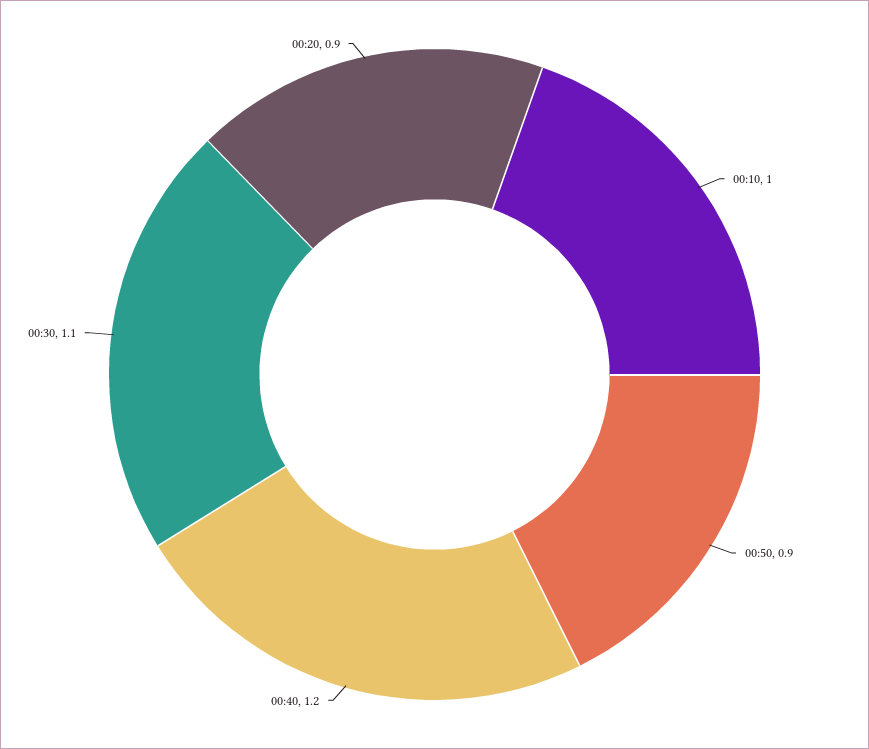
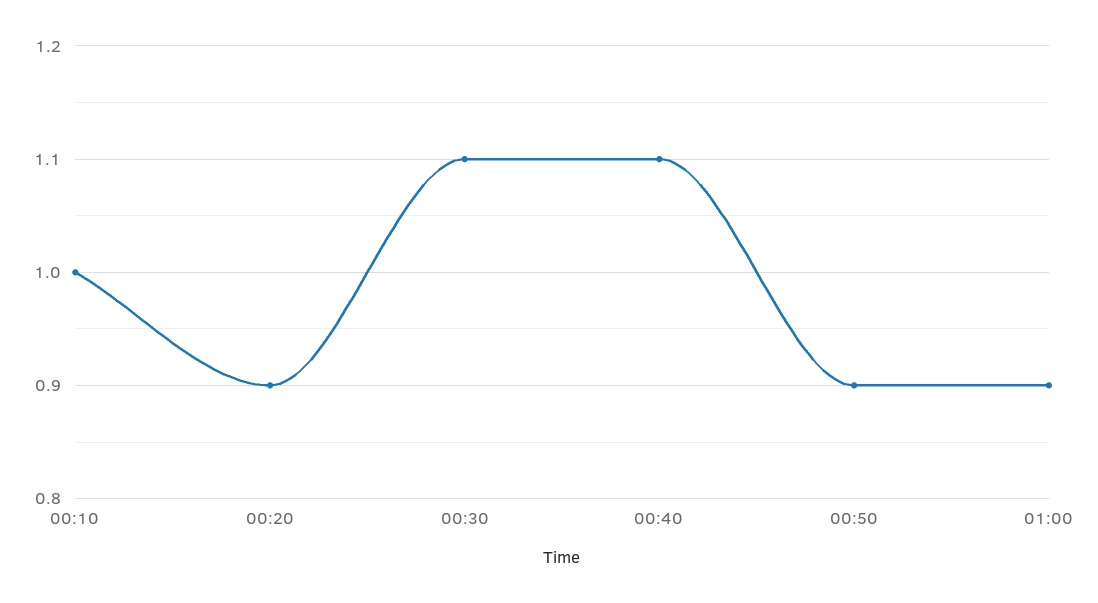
00:40: 1.2 -> 1.1
01:00: none -> 0.9

